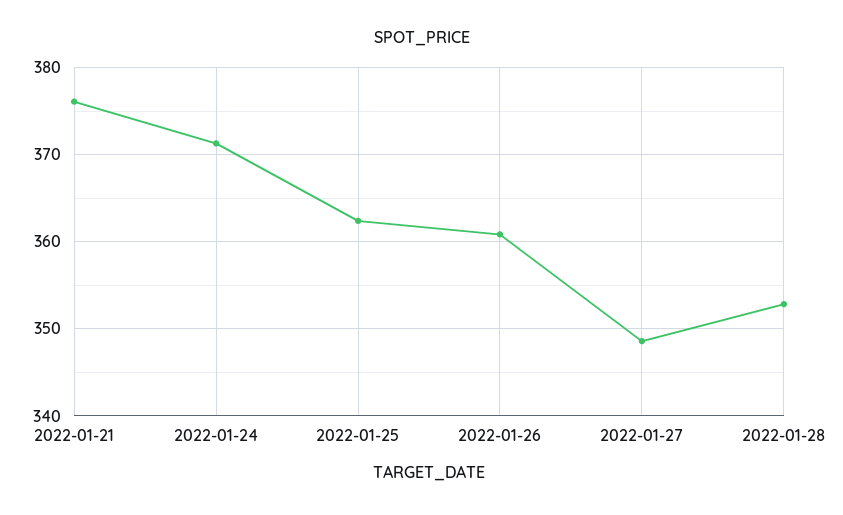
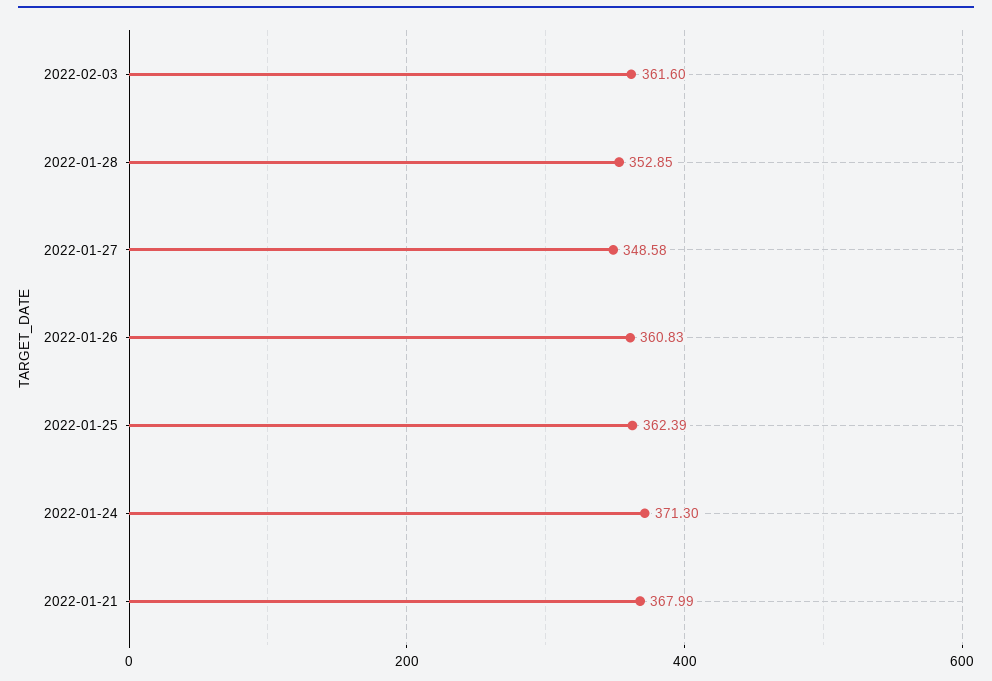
2022-01-21: 376 -> 367.99
2022-02-03: none -> 361.6

